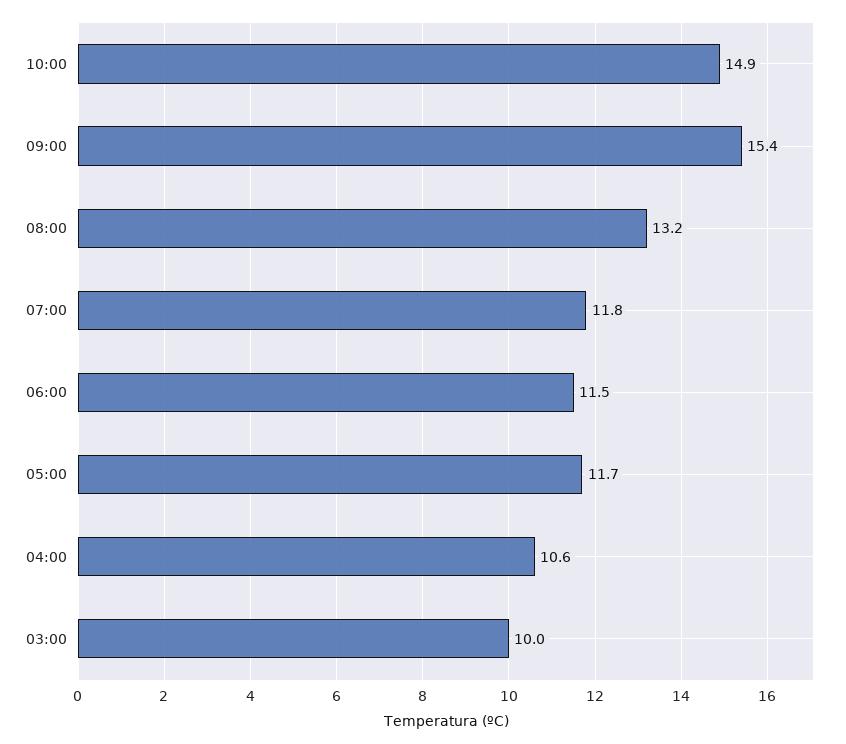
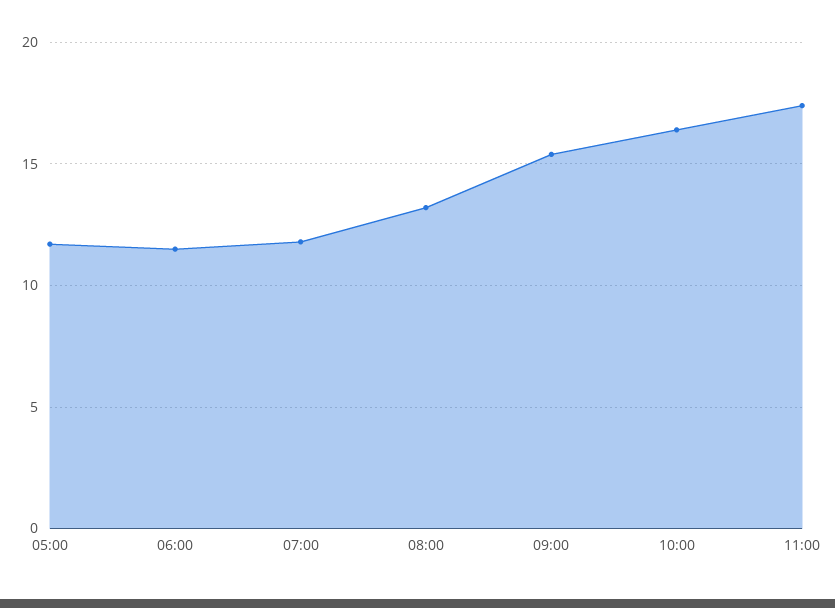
10:00: 14.9 -> 16.5
04:00: 10.6 -> none
03:00: 10 -> none
11:00: none -> 17.5

